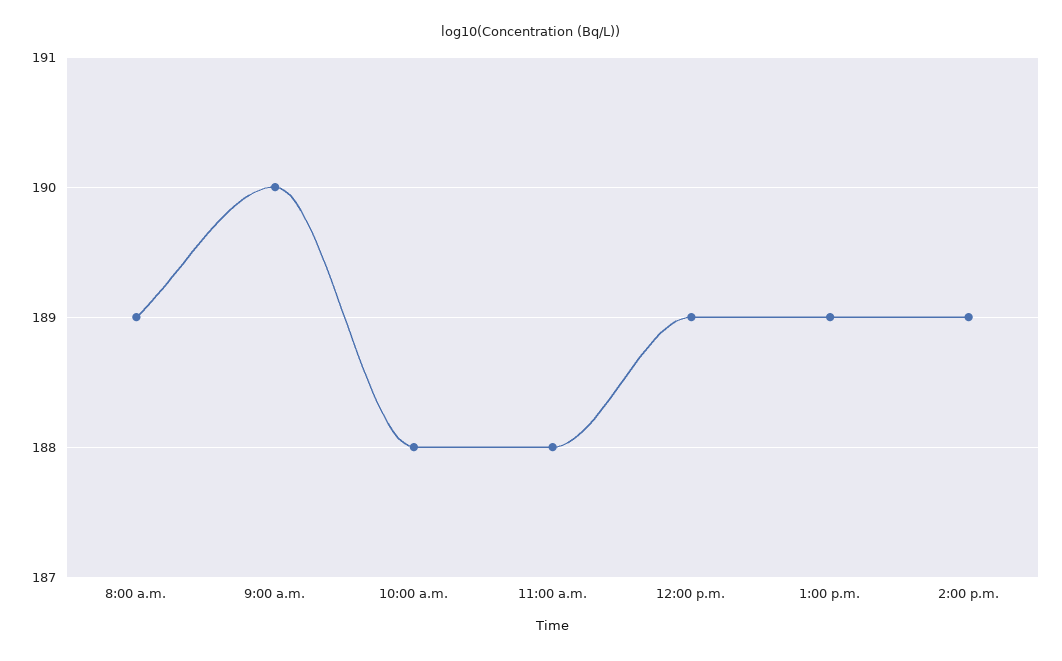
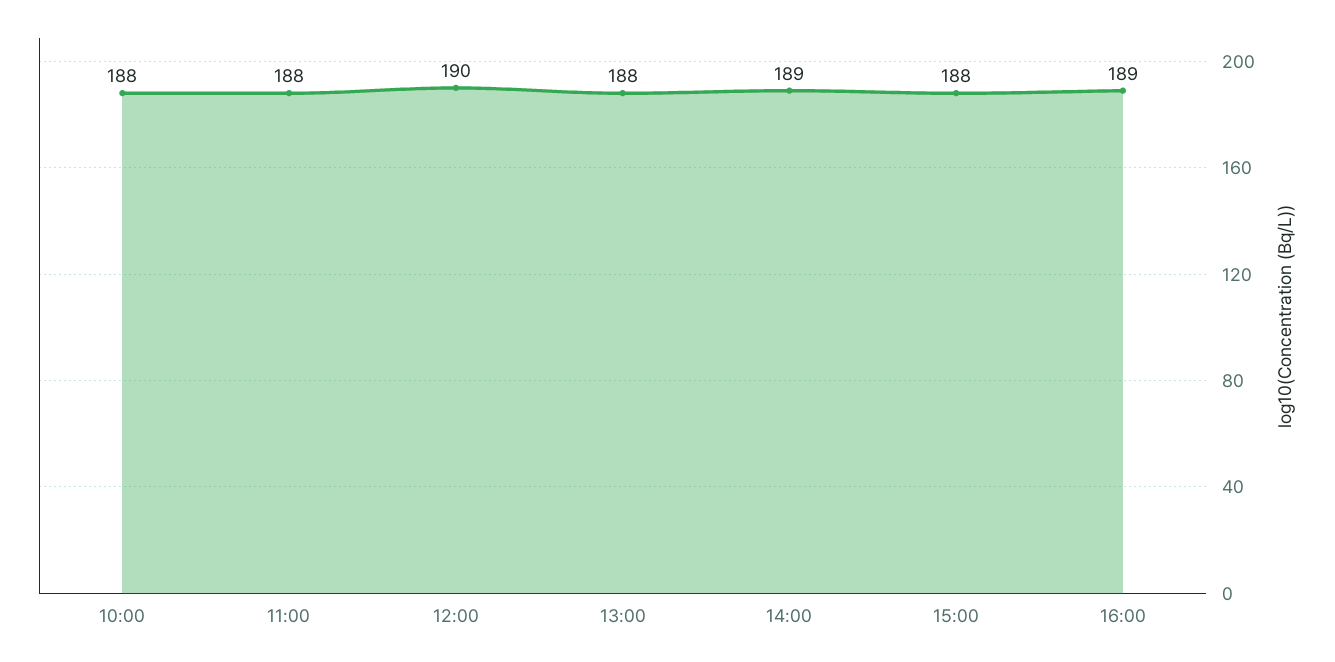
8:00 a.m.: 189 -> none
9:00 a.m.: 190 -> none
12:00 p.m.: 189 -> 190
1:00 p.m.: 189 -> 188
15:00: none -> 188
16:00: none -> 189

